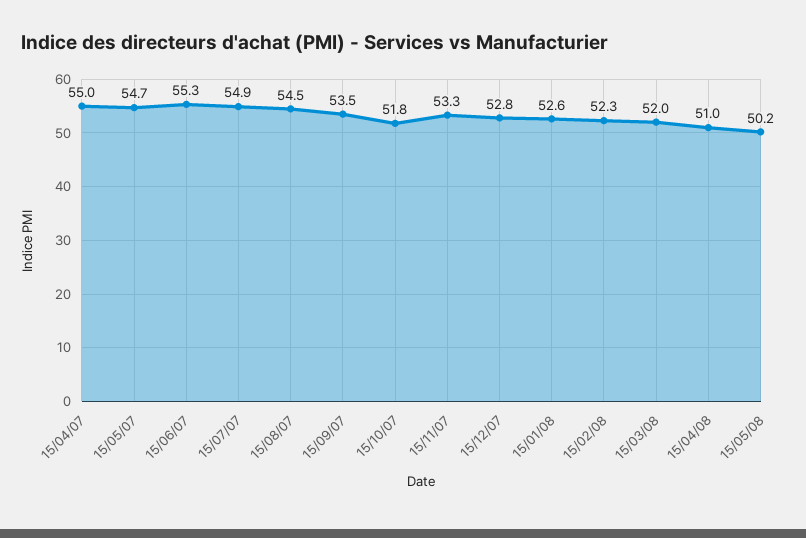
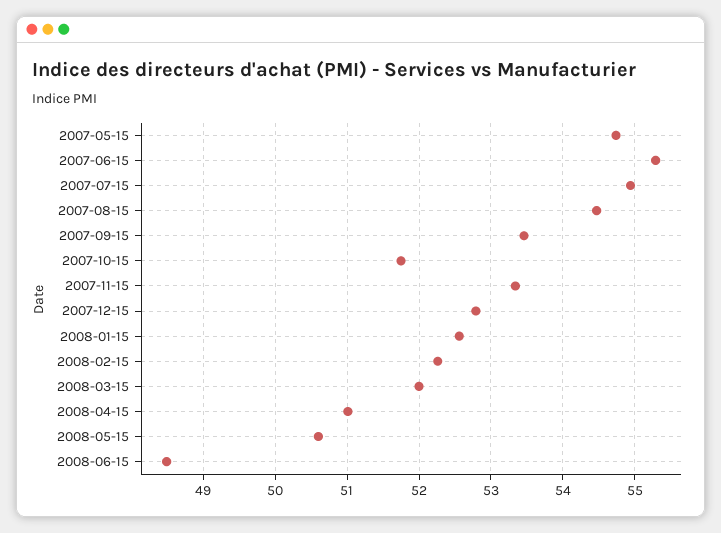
15/04/07: 55 -> none
15/05/08: 50.2 -> 50.6
2008-06-15: none -> 48.5

